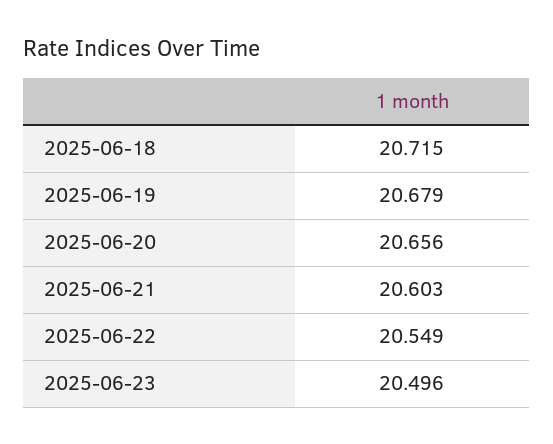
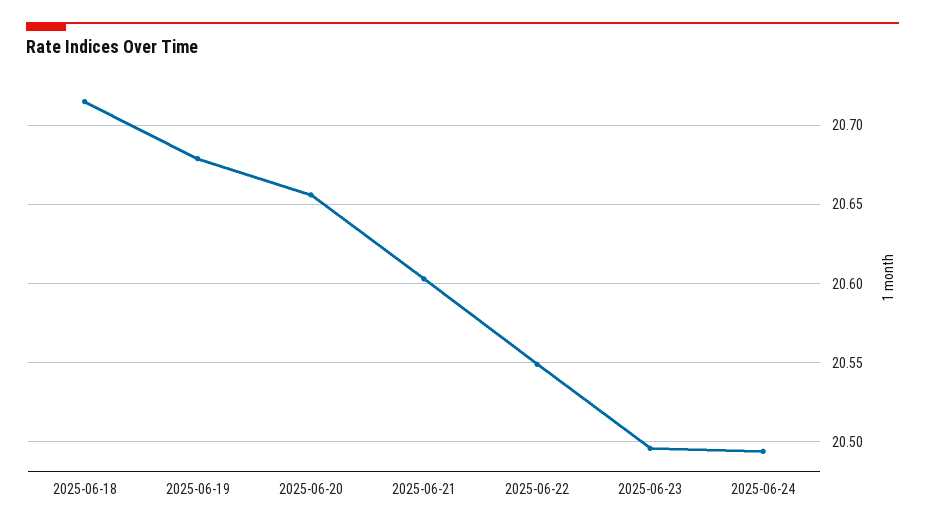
2025-06-24: none -> 20.495

